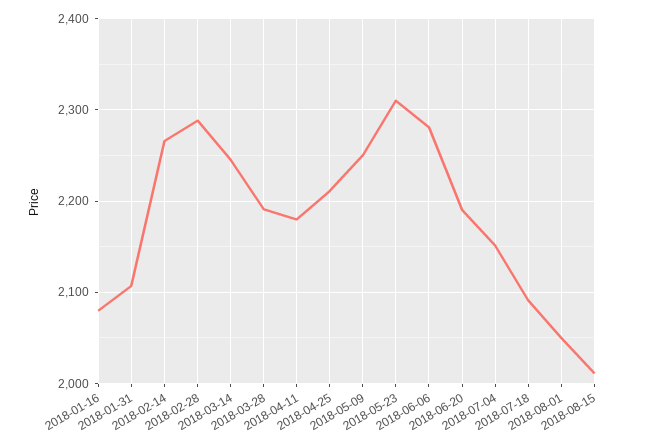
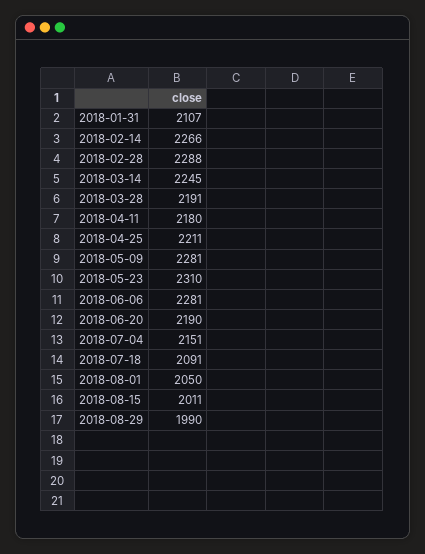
2018-01-16: 2080 -> none
2018-05-09: 2250 -> 2281
2018-08-29: none -> 1990

